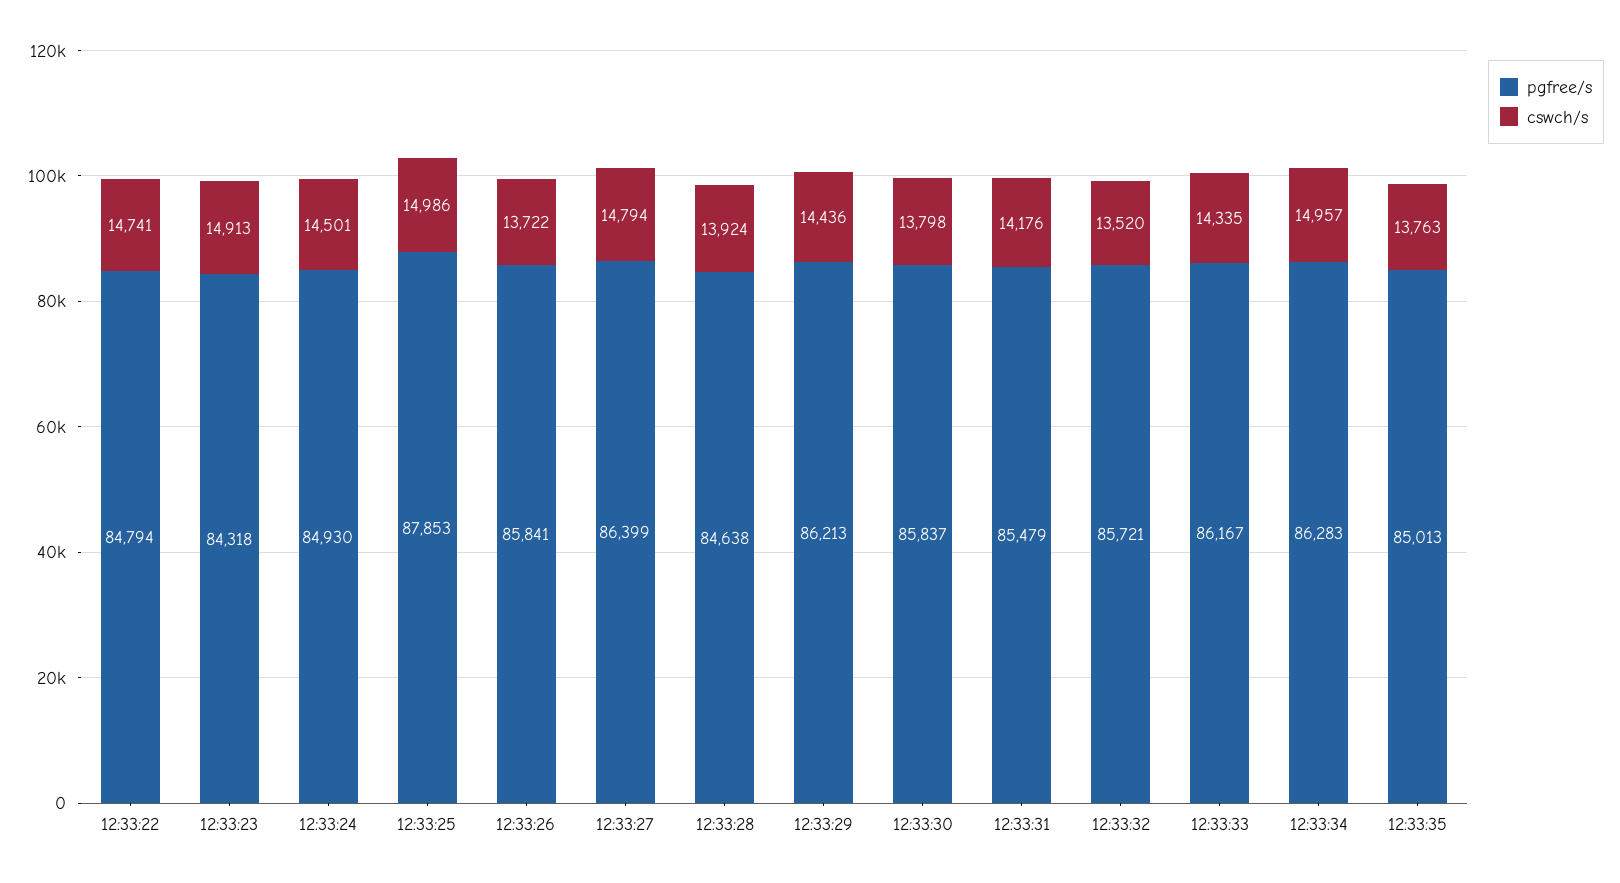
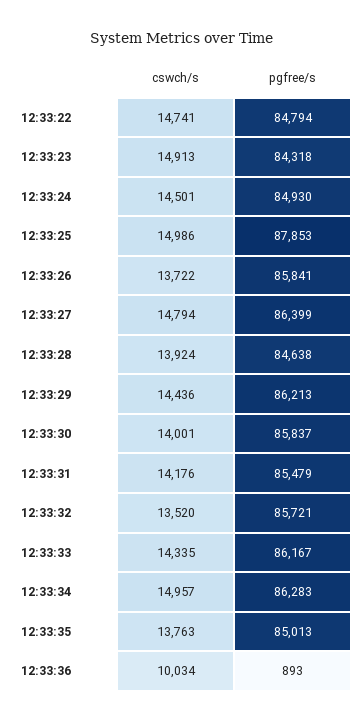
cswch/s, 12:33:30: 13798 -> 14001
cswch/s, 12:33:36: none -> 10034
pgfree/s, 12:33:36: none -> 893

